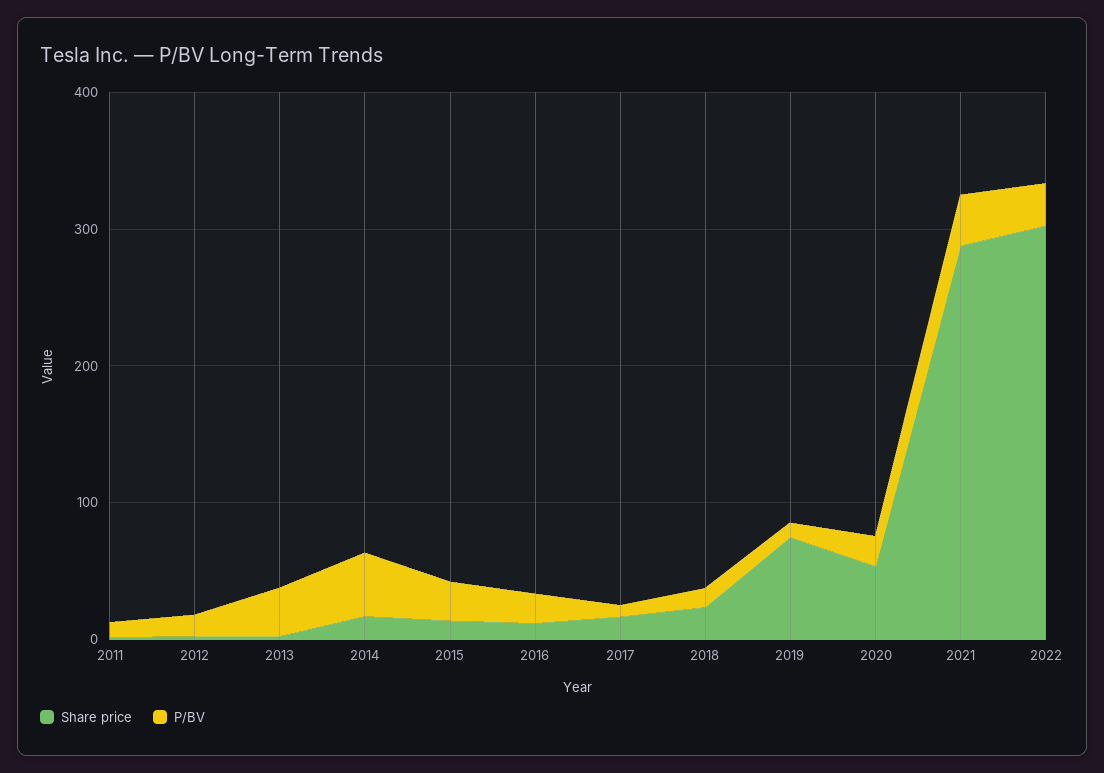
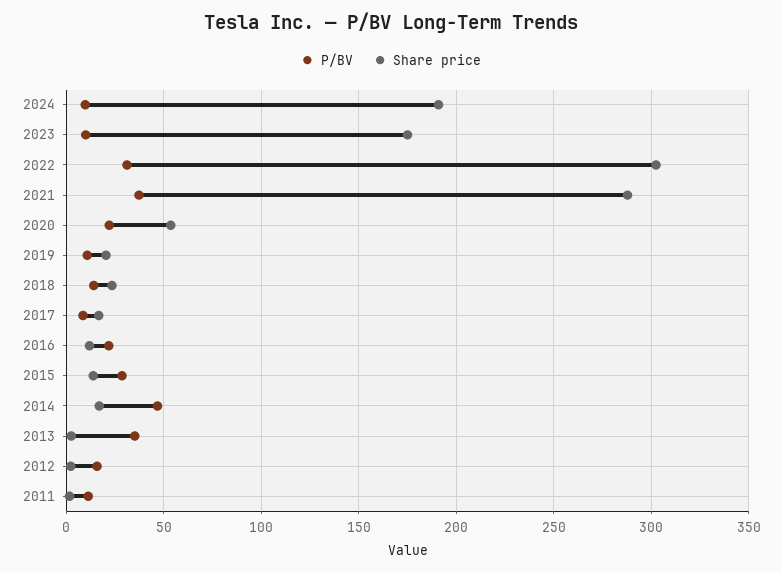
Share price, 2019: 80 -> 20
P/BV, 2024: none -> 10
Share price, 2024: none -> 190
P/BV, 2023: none -> 10
Share price, 2023: none -> 175

